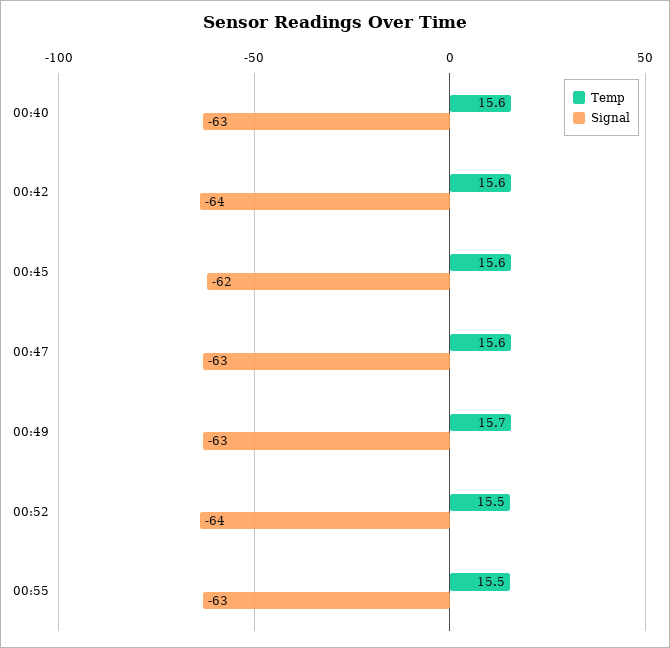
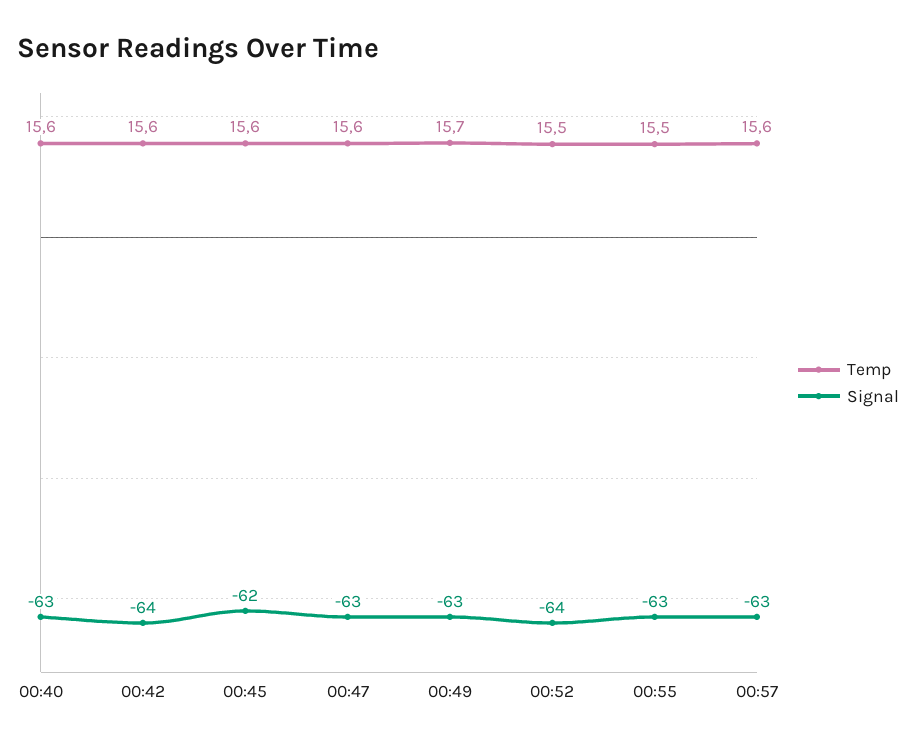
Temp, 00:57: none -> 15.6
Signal, 00:57: none -> -63

